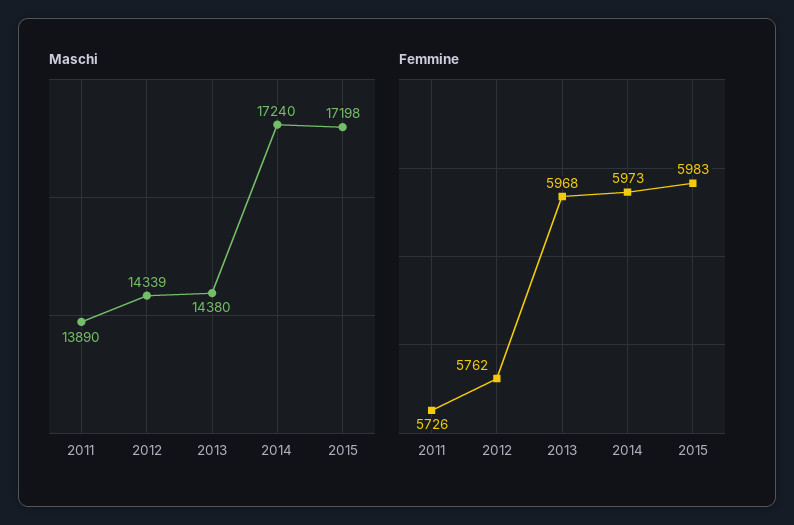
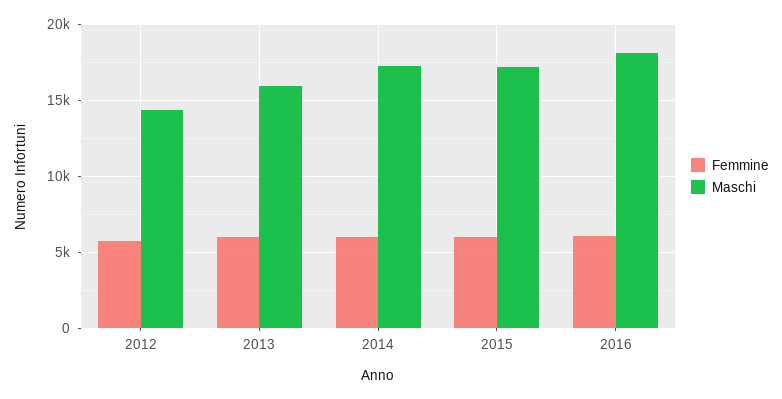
Maschi, 2011: 13890 -> none
Maschi, 2013: 14380 -> 16000
Femmine, 2011: 5726 -> none
Femmine, 2016: none -> 6000
Maschi, 2016: none -> 18000

